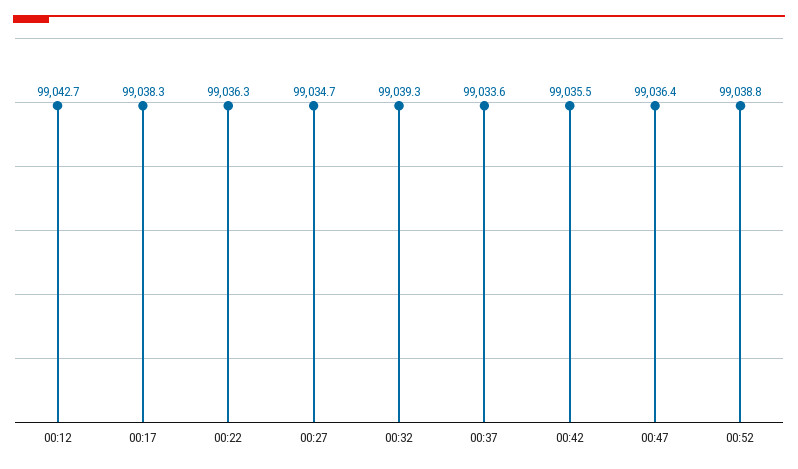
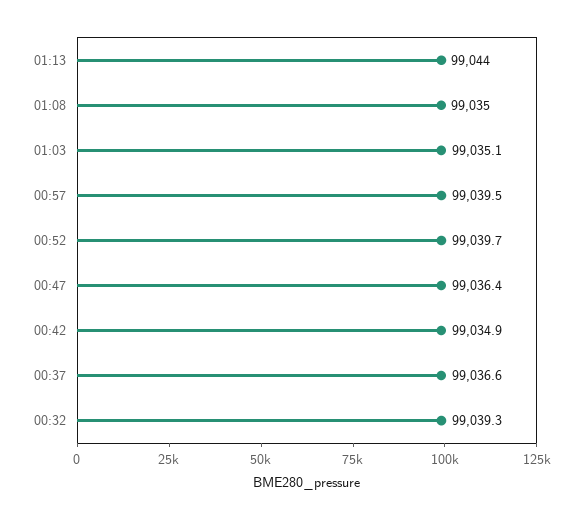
00:12: 99042.7 -> none
00:17: 99038.3 -> none
00:22: 99036.3 -> none
00:27: 99034.7 -> none
00:37: 99033.6 -> 99036.6
00:42: 99035.5 -> 99034.9
00:52: 99038.8 -> 99039.7
01:13: none -> 99044
01:08: none -> 99035
01:03: none -> 99035.1
00:57: none -> 99039.5

